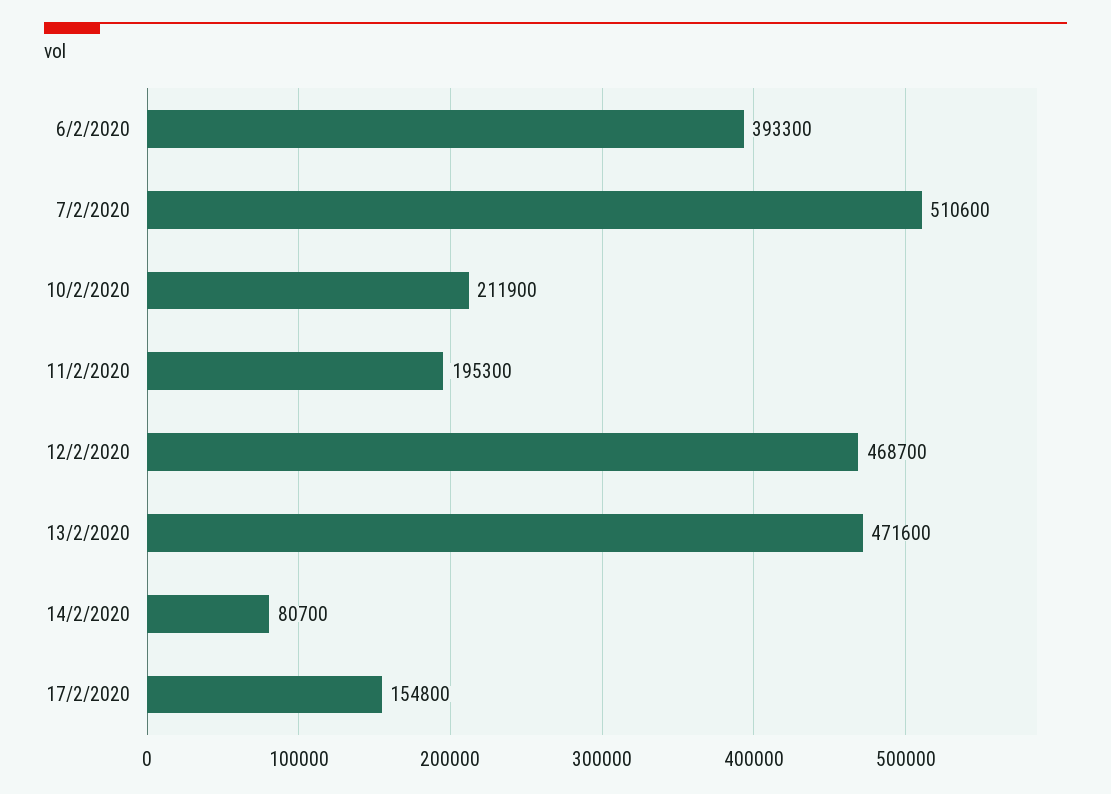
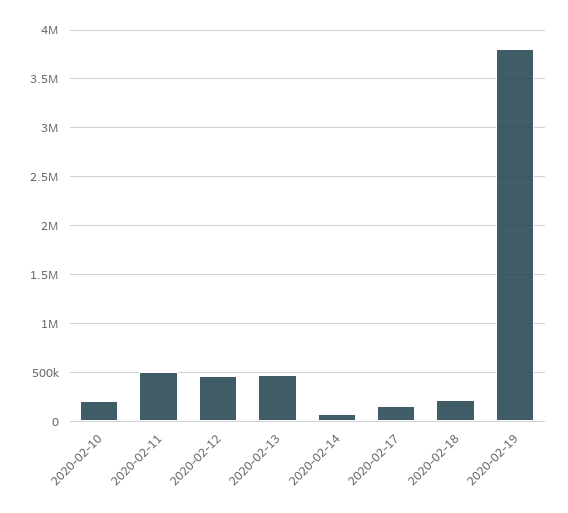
6/2/2020: 393300 -> none
7/2/2020: 510600 -> none
11/2/2020: 195300 -> 500000
2020-02-18: none -> 200000
2020-02-19: none -> 3800000

